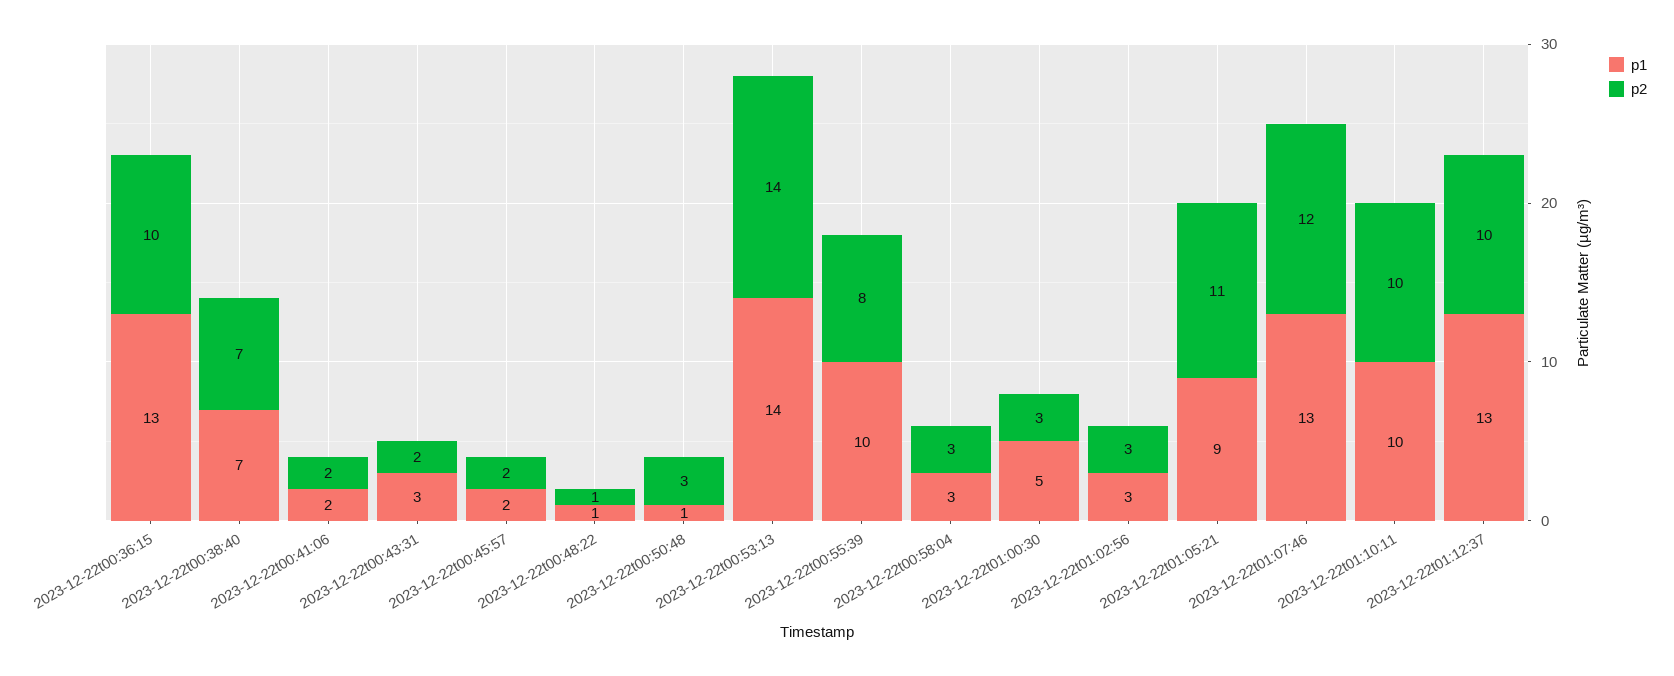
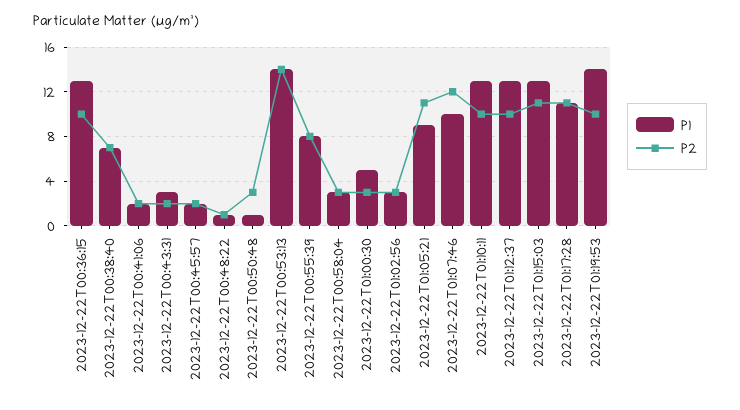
p1, 2023-12-22t00:55:39: 10 -> 8
p1, 2023-12-22t01:07:46: 13 -> 10
p1, 2023-12-22t01:10:11: 10 -> 13
p1, 2023-12-22T01:15:03: none -> 13
p2, 2023-12-22T01:15:03: none -> 11
p1, 2023-12-22T01:17:28: none -> 11
p2, 2023-12-22T01:17:28: none -> 11
p1, 2023-12-22T01:19:53: none -> 14
p2, 2023-12-22T01:19:53: none -> 10

